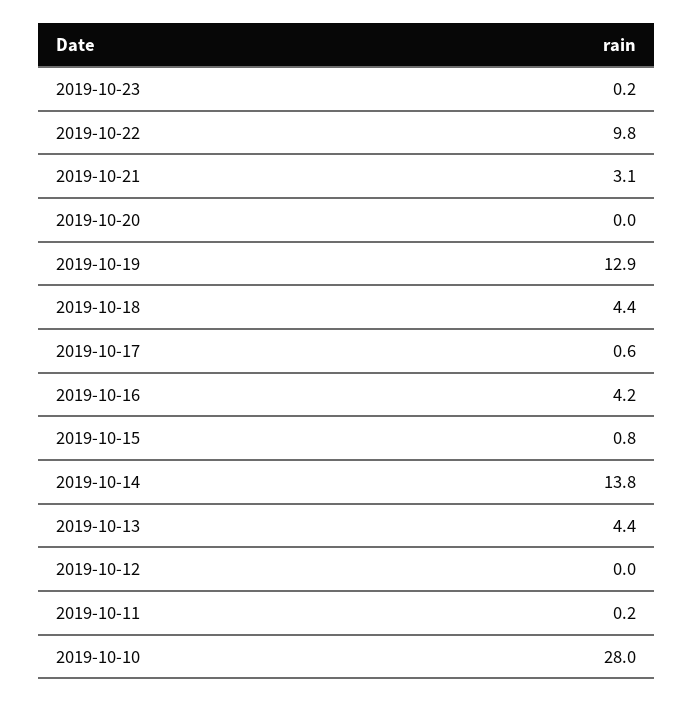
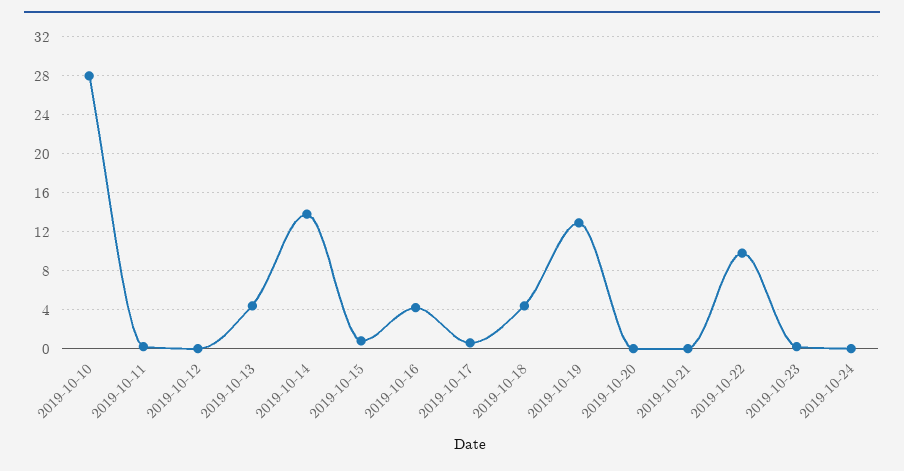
2019-10-21: 3.1 -> 0
2019-10-24: none -> 0

